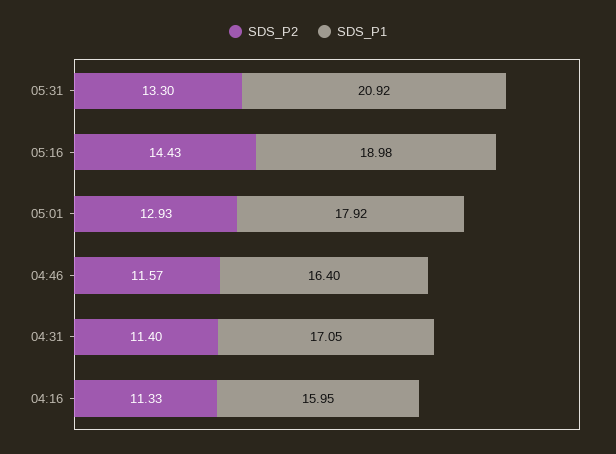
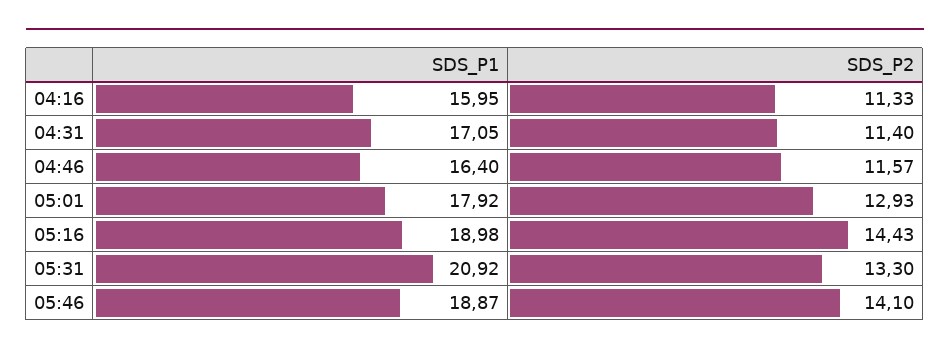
SDS_P1, 05:46: none -> 18.87
SDS_P2, 05:46: none -> 14.1

